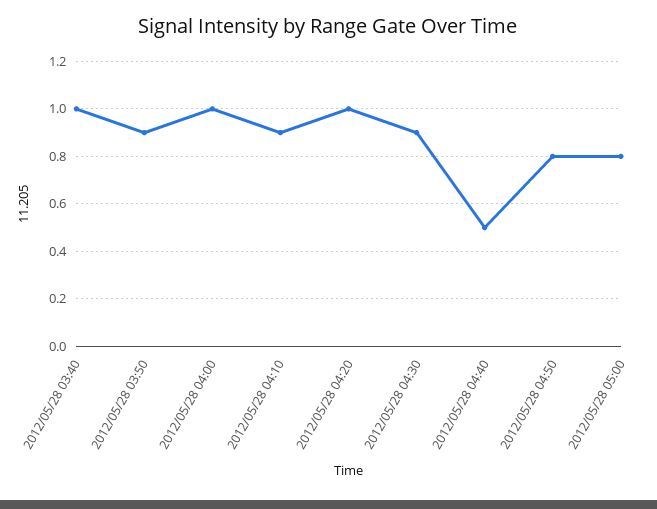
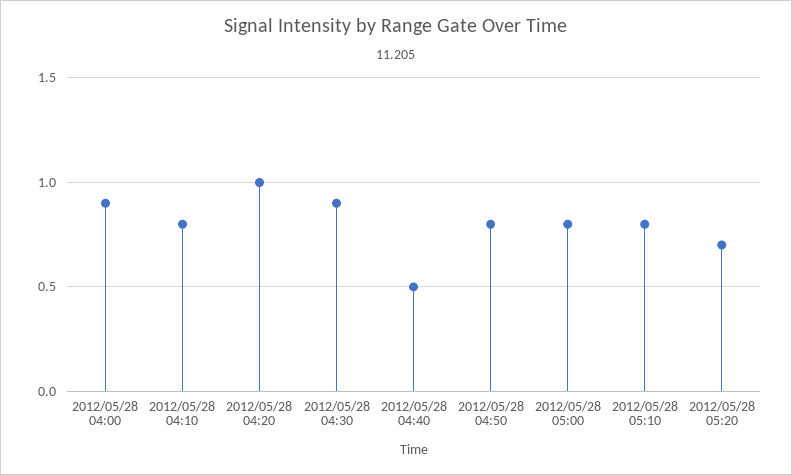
2012/05/28 03:40: 1 -> none
2012/05/28 03:50: 0.9 -> none
2012/05/28 04:00: 1 -> 0.9
2012/05/28 04:10: 0.9 -> 0.8
2012/05/28 05:10: none -> 0.8
2012/05/28 05:20: none -> 0.7

